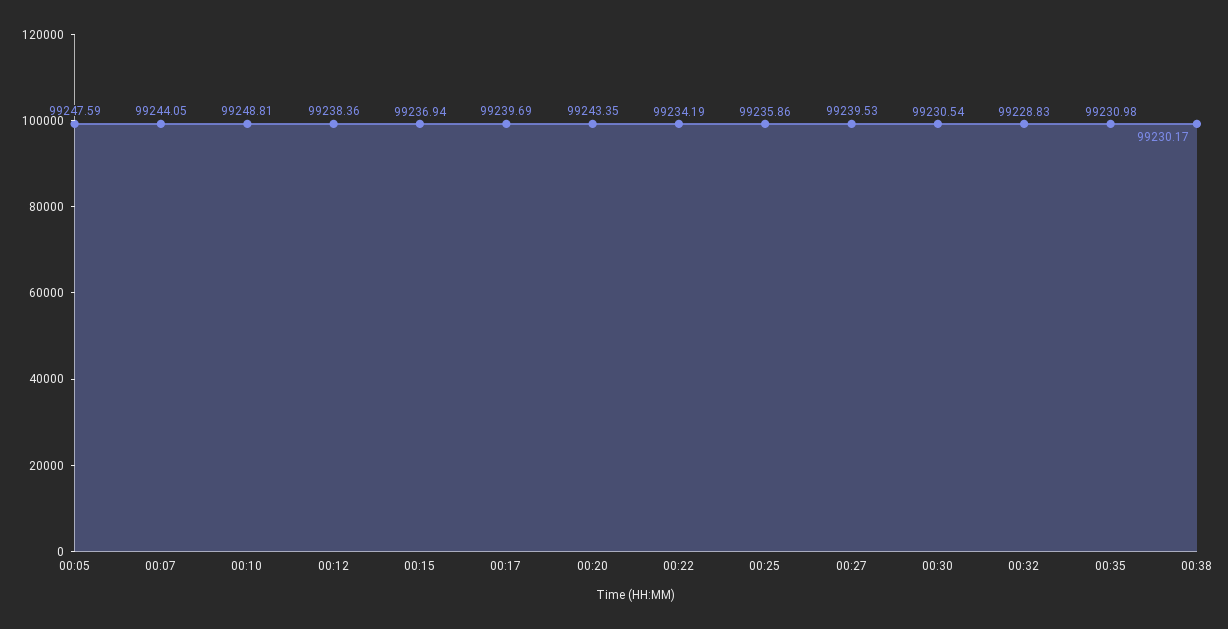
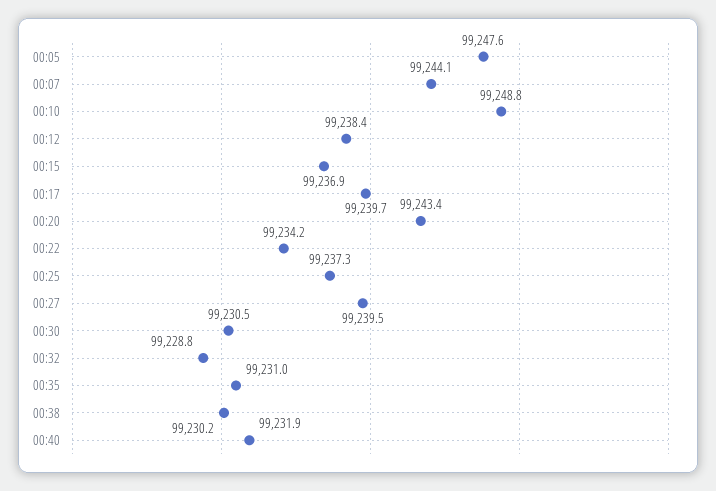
00:25: 99235.86 -> 99237.3
00:40: none -> 99231.9

